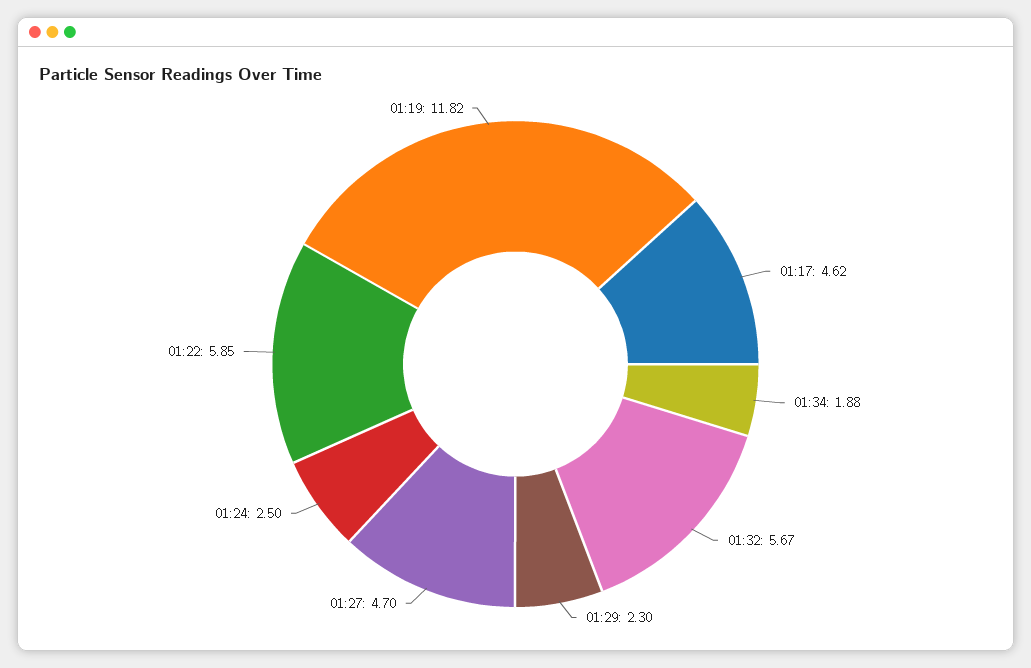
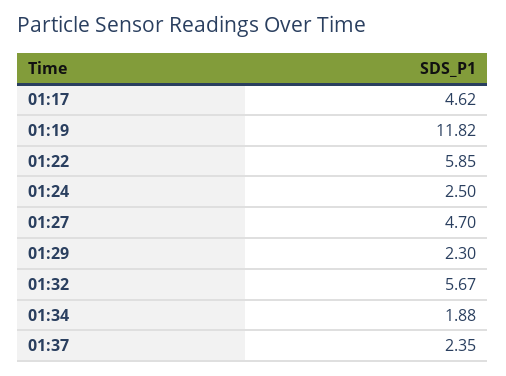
01:37: none -> 2.35

